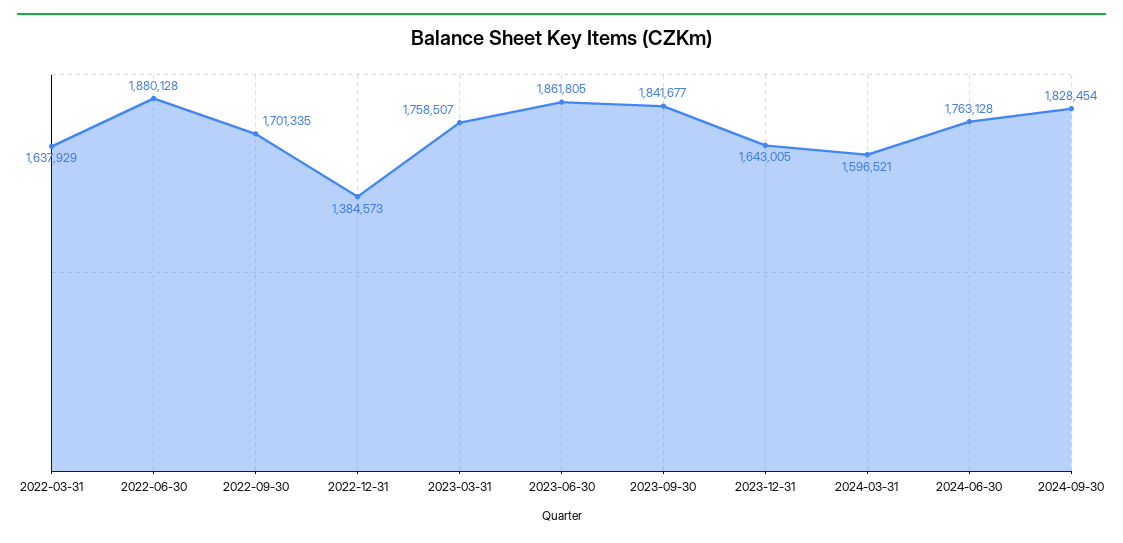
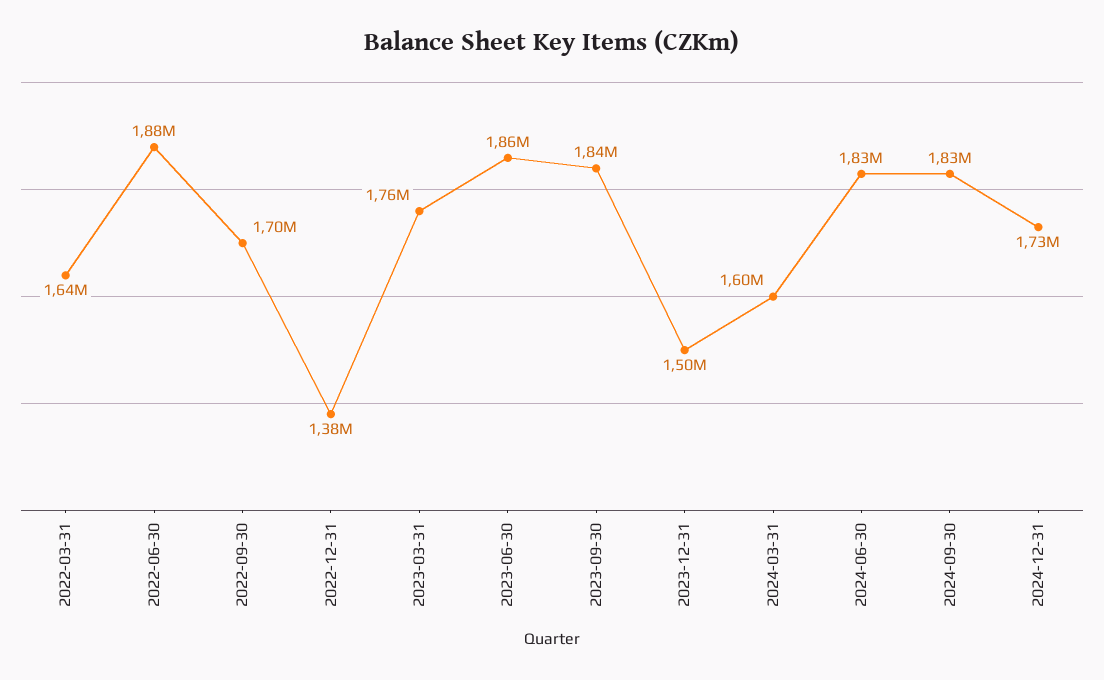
2023-12-31: 1643005 -> 1500000
2024-06-30: 1763128 -> 1830000
2024-12-31: none -> 1730000

